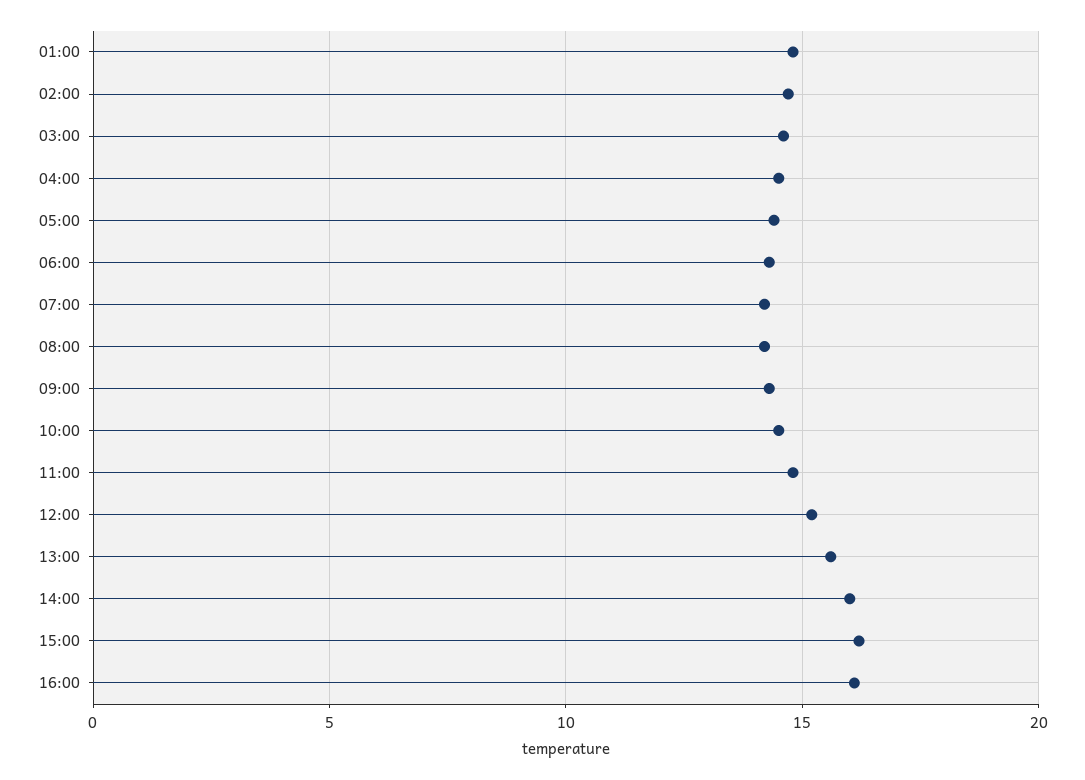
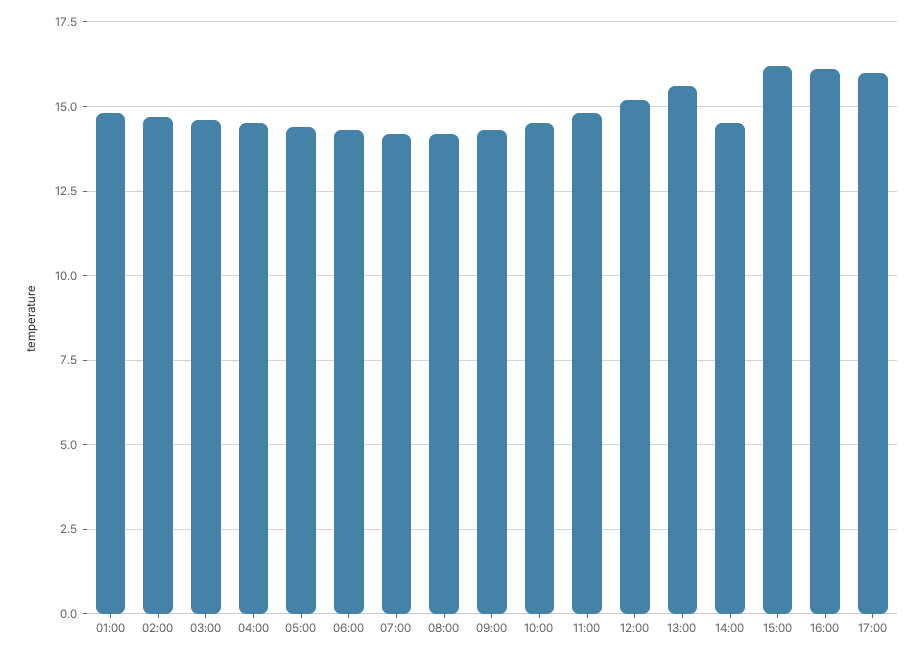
14:00: 16 -> 14.5
17:00: none -> 16

